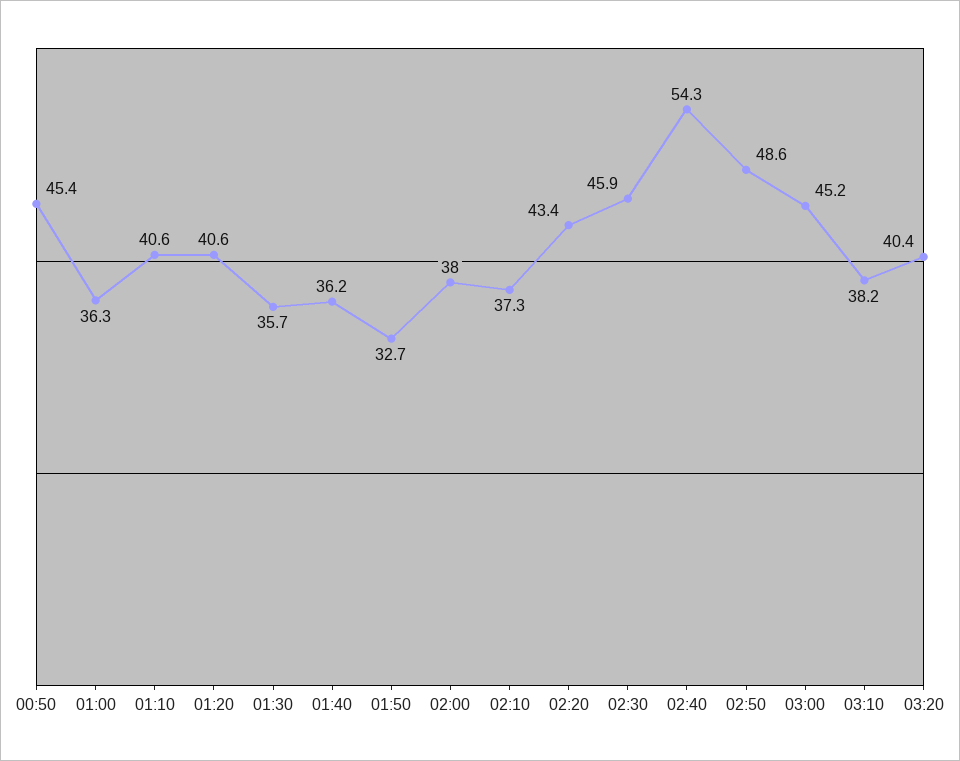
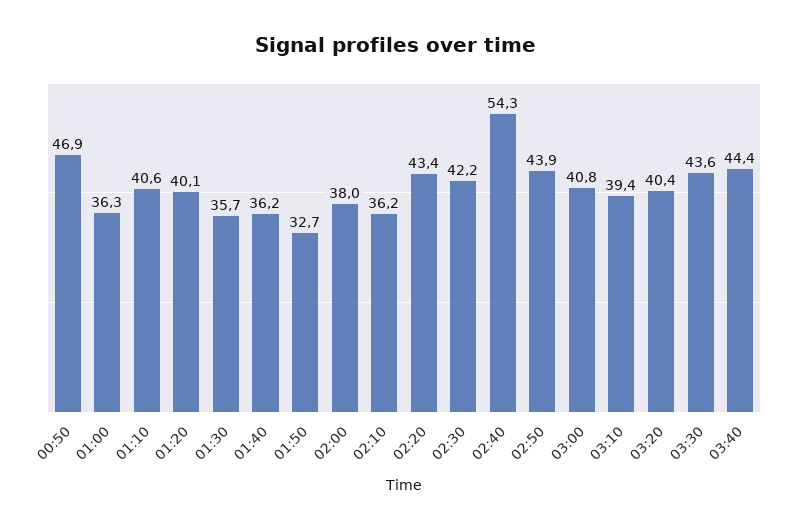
00:50: 45.4 -> 46.9
01:20: 40.6 -> 40.1
02:10: 37.3 -> 36.2
02:30: 45.9 -> 42.2
02:50: 48.6 -> 43.9
03:00: 45.2 -> 40.8
03:10: 38.2 -> 39.4
03:30: none -> 43.6
03:40: none -> 44.4

